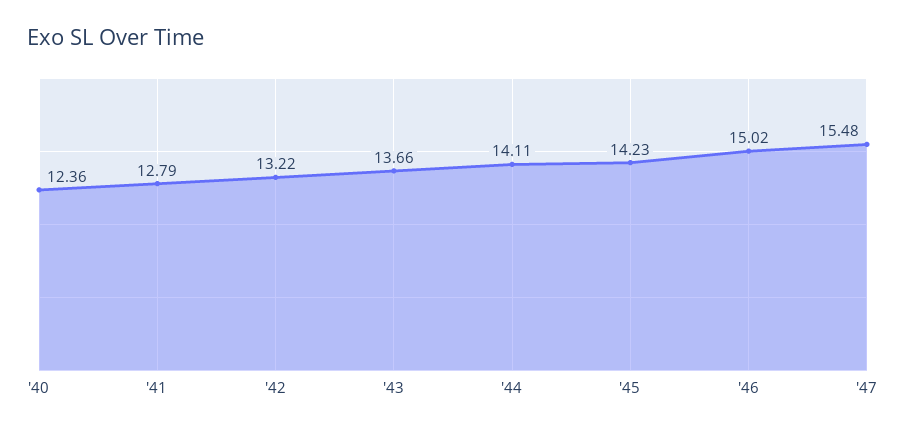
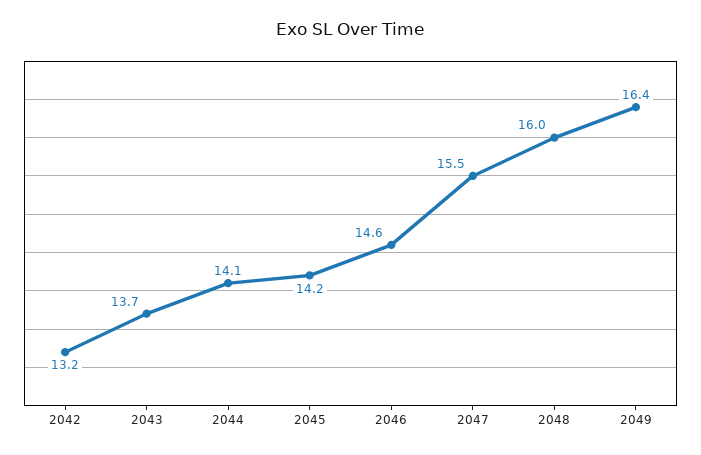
'40: 12.36 -> none
'41: 12.79 -> none
'46: 15.02 -> 14.6
2048: none -> 16
2049: none -> 16.4

